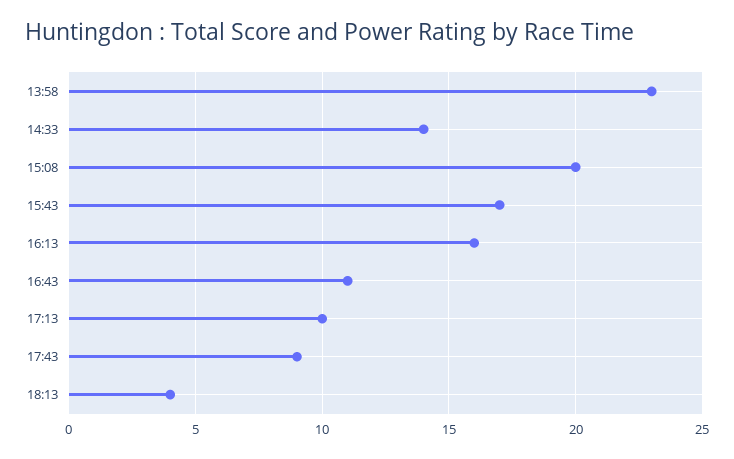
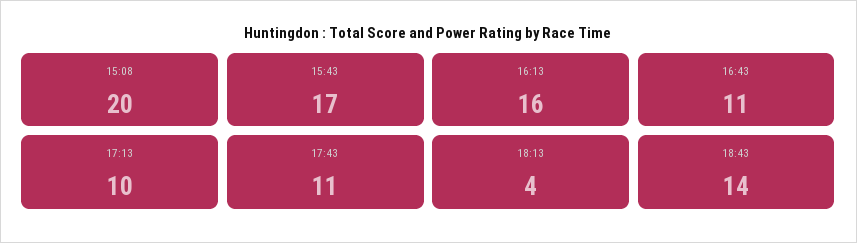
13:58: 23 -> none
14:33: 14 -> none
17:43: 9 -> 11
18:43: none -> 14

